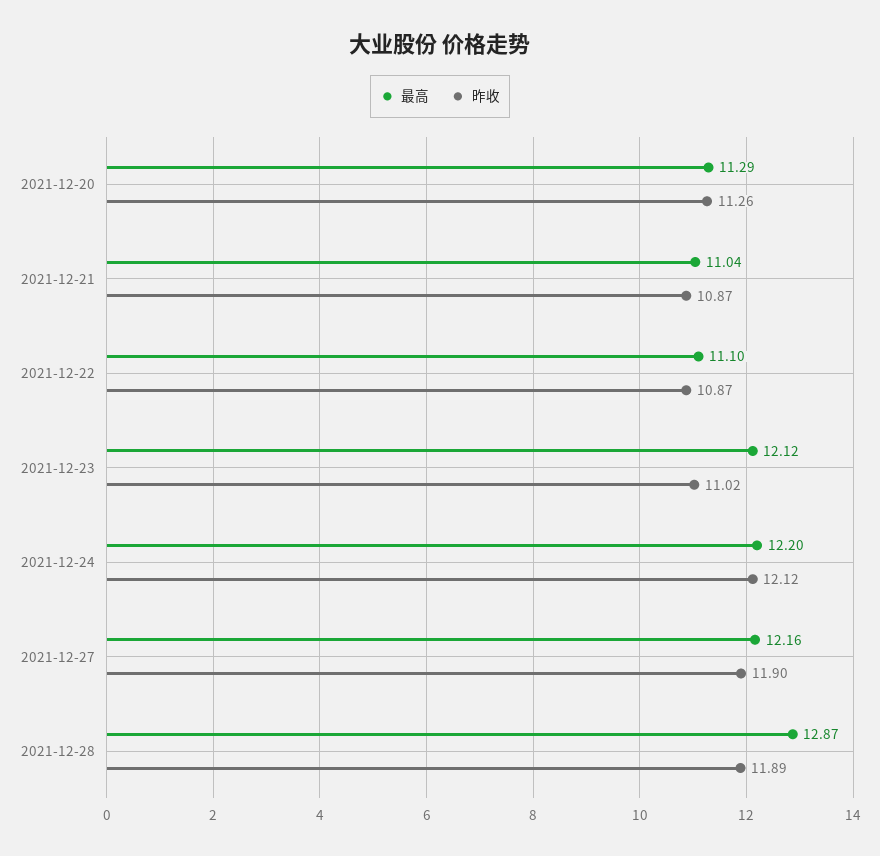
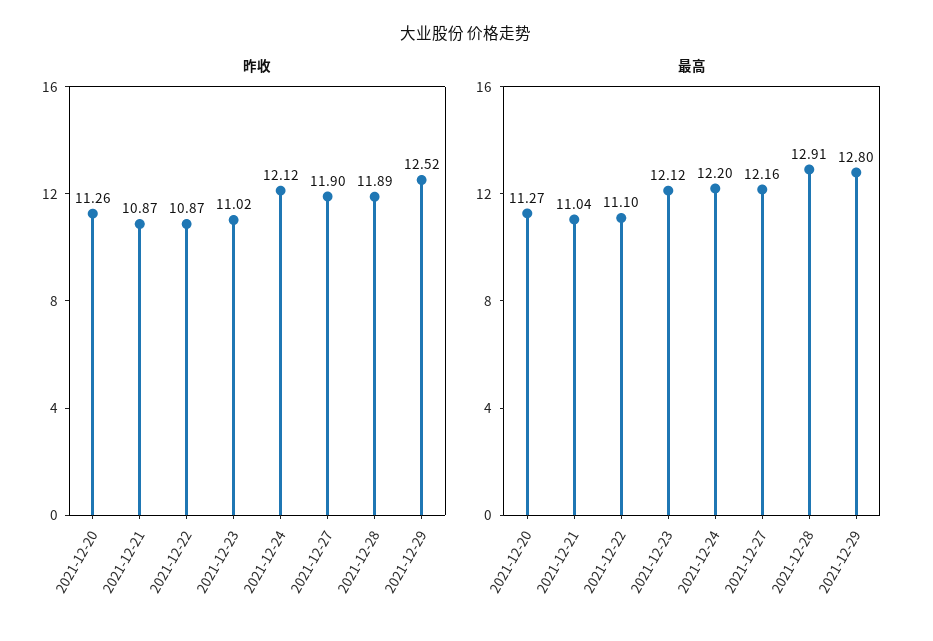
最高, 2021-12-20: 11.29 -> 11.27
最高, 2021-12-28: 12.87 -> 12.91
昨收, 2021-12-29: none -> 12.52
最高, 2021-12-29: none -> 12.8

